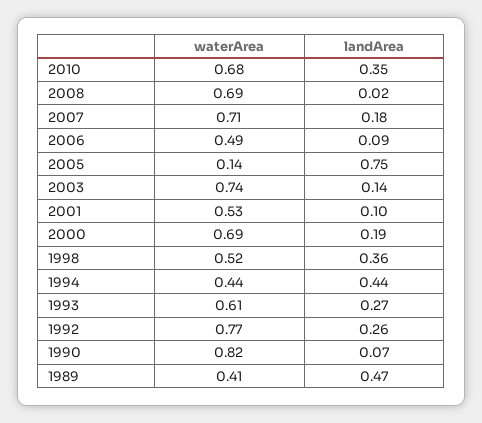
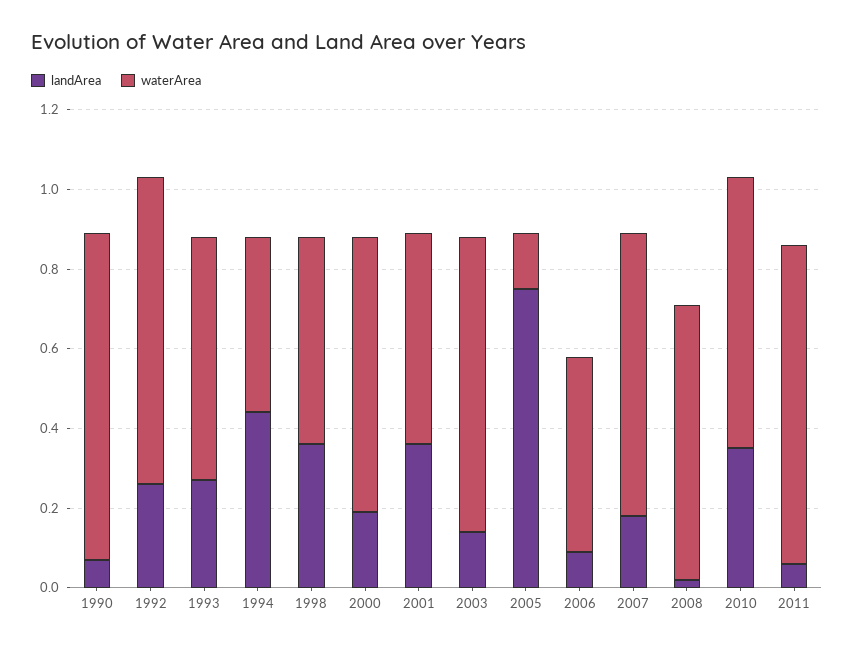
landArea, 2001: 0.1 -> 0.35
waterArea, 1989: 0.41 -> none
landArea, 1989: 0.47 -> none
landArea, 2011: none -> 0.05
waterArea, 2011: none -> 0.8

